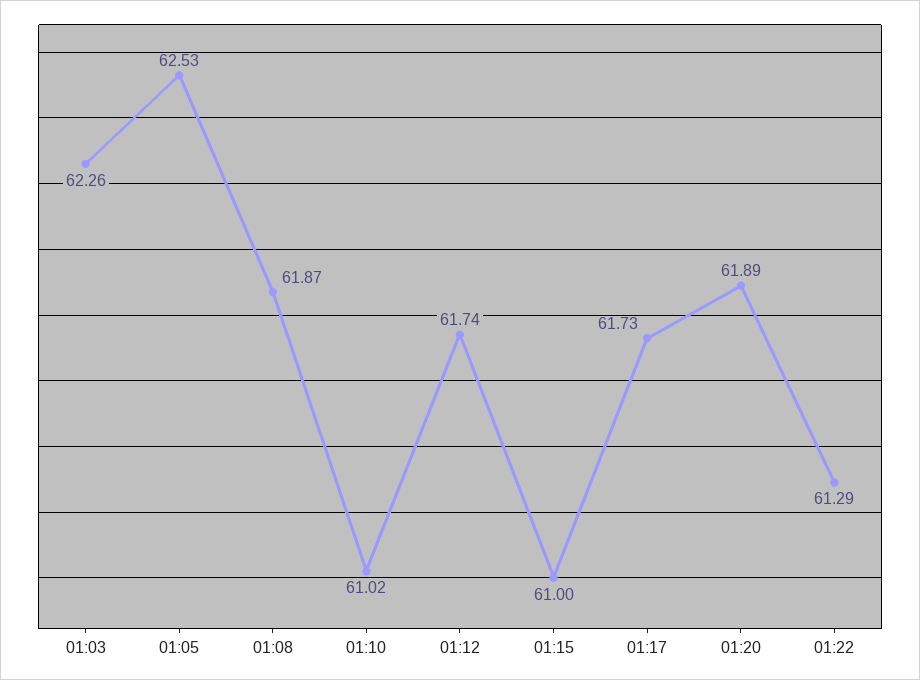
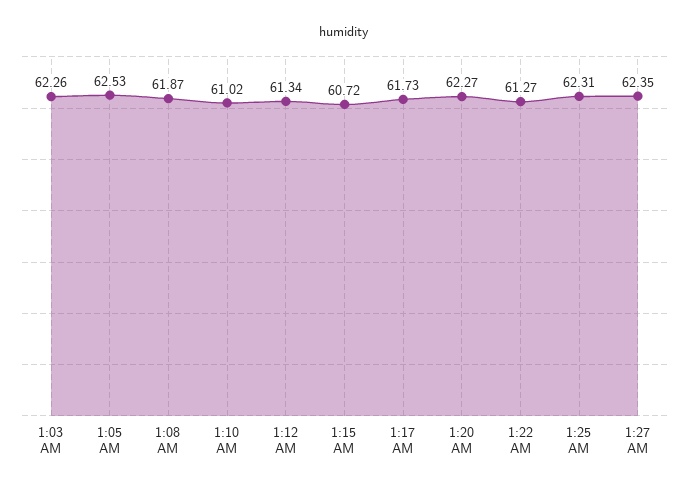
01:12: 61.74 -> 61.34
01:15: 61 -> 60.72
01:20: 61.89 -> 62.27
01:22: 61.29 -> 61.27
1:25 AM: none -> 62.31
1:27 AM: none -> 62.35

